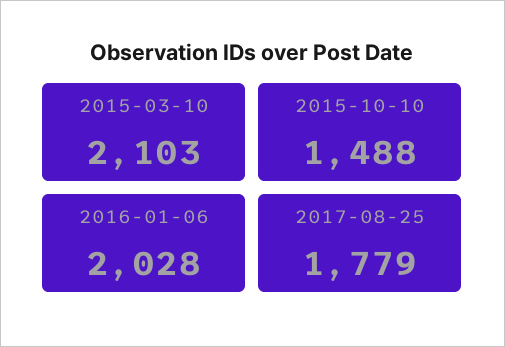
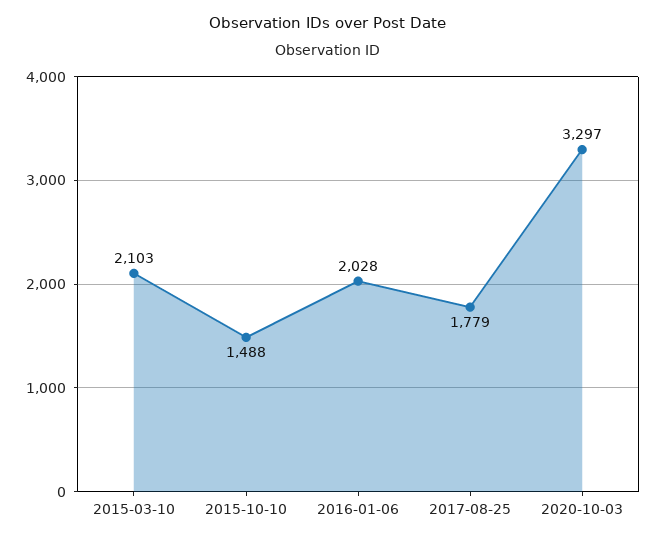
2020-10-03: none -> 3297

